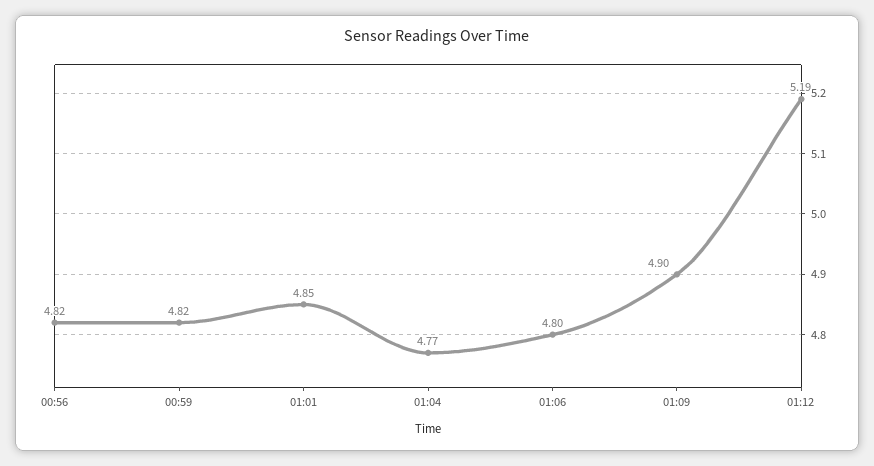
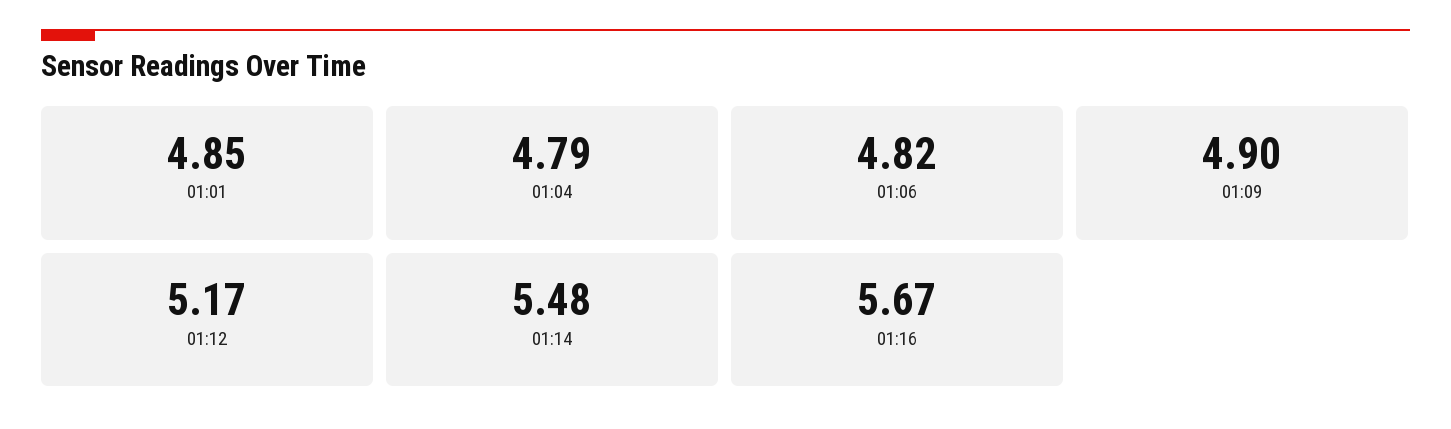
00:56: 4.82 -> none
00:59: 4.82 -> none
01:04: 4.77 -> 4.79
01:06: 4.8 -> 4.82
01:12: 5.19 -> 5.17
01:14: none -> 5.48
01:16: none -> 5.67

